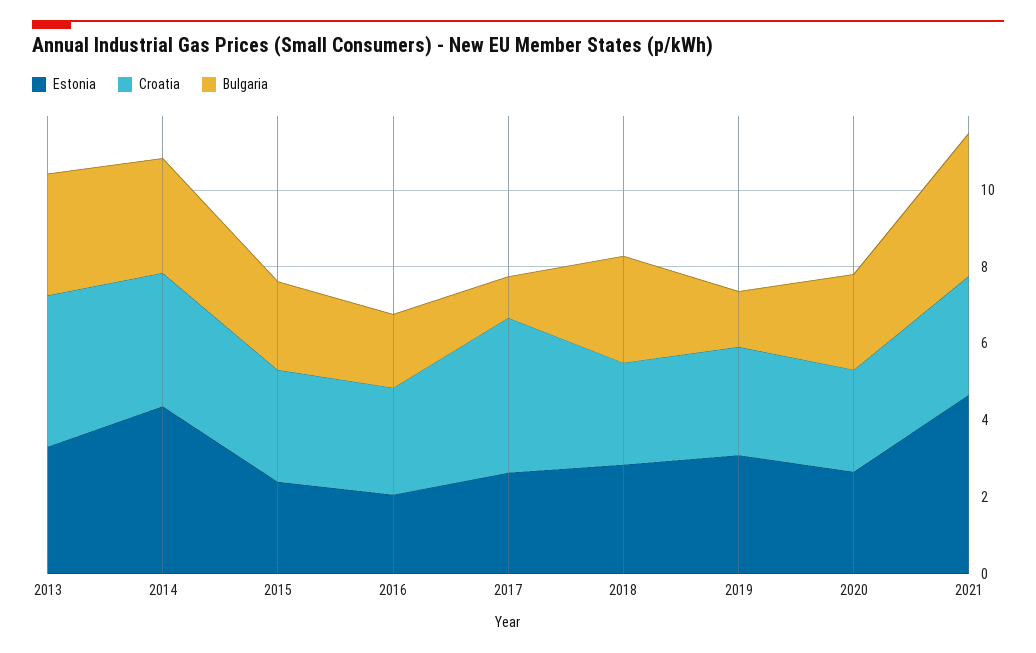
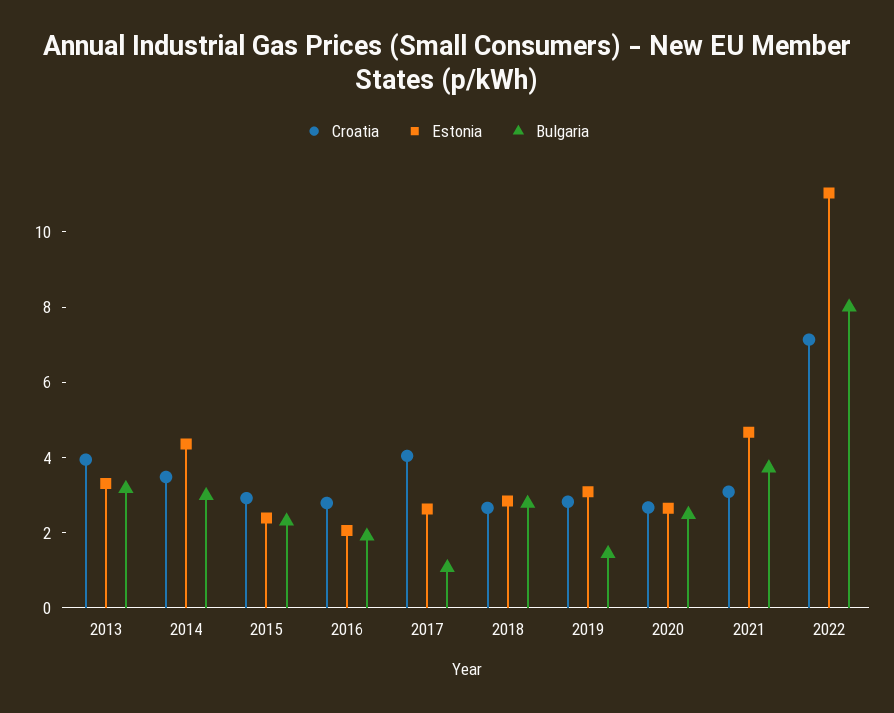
Croatia, 2022: none -> 7
Estonia, 2022: none -> 11
Bulgaria, 2022: none -> 8

